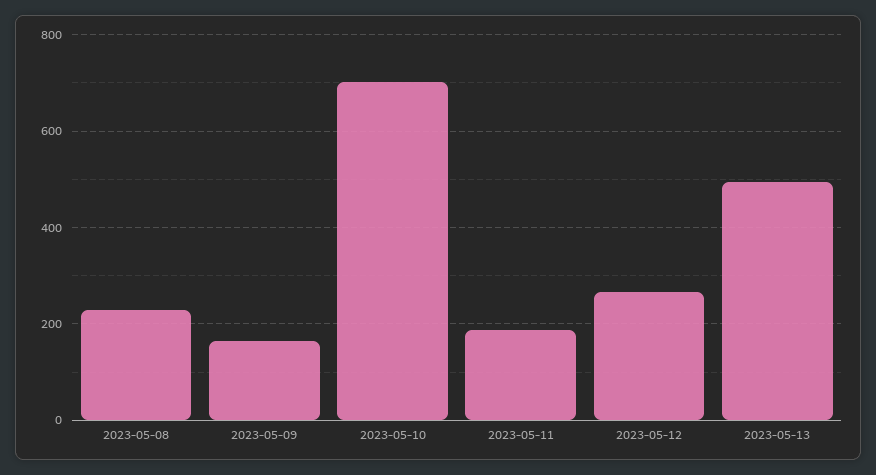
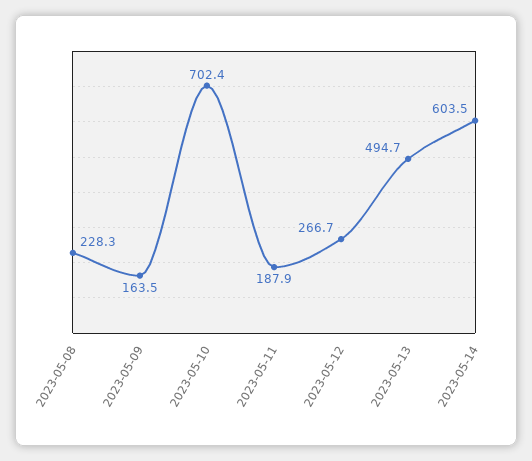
2023-05-14: none -> 603.5

